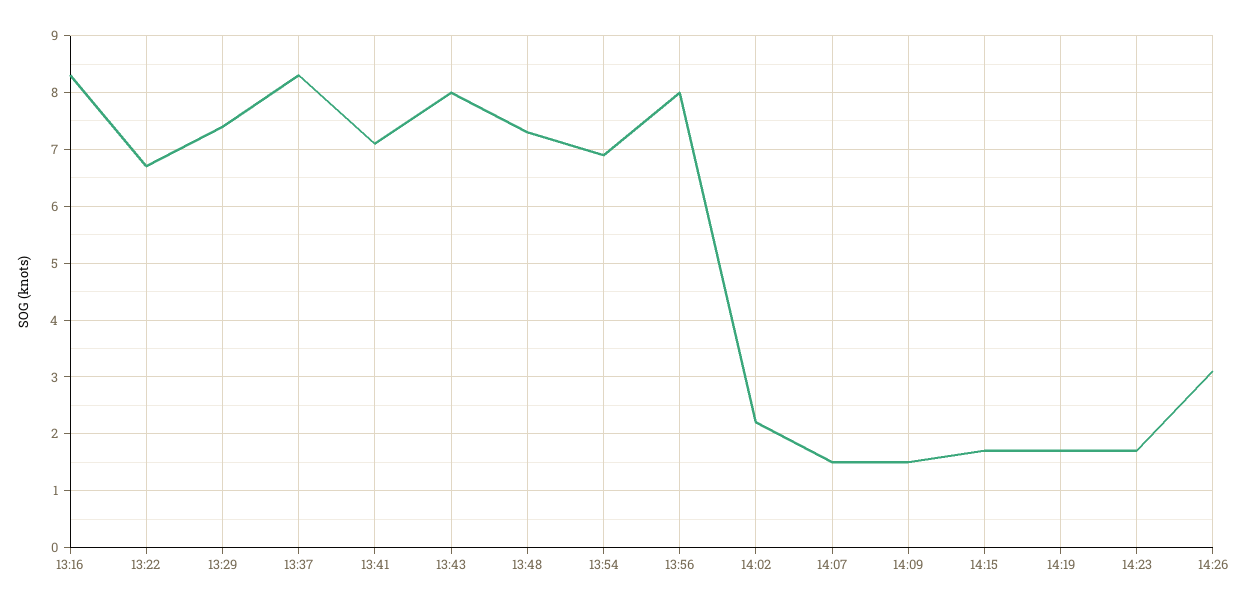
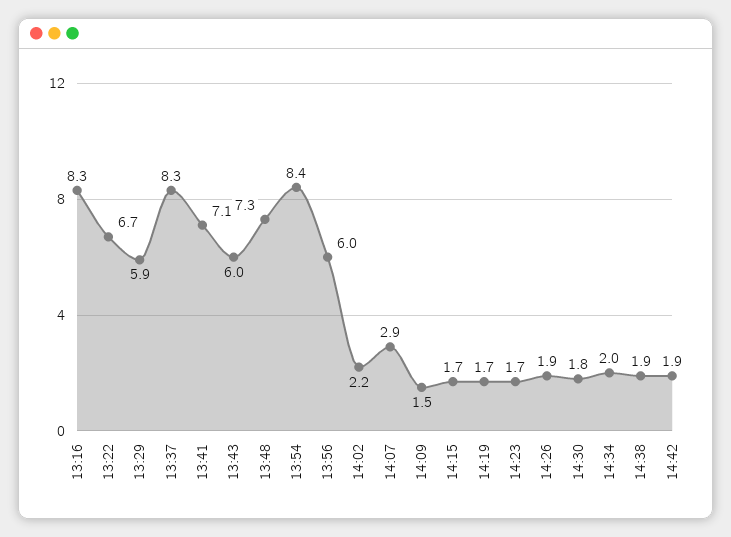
13:29: 7.5 -> 5.9
13:43: 8 -> 6
13:54: 7 -> 8.4
13:56: 8 -> 6
14:07: 1.5 -> 2.9
14:26: 3 -> 1.9
14:30: none -> 1.8
14:34: none -> 2
14:38: none -> 1.9
14:42: none -> 1.9

